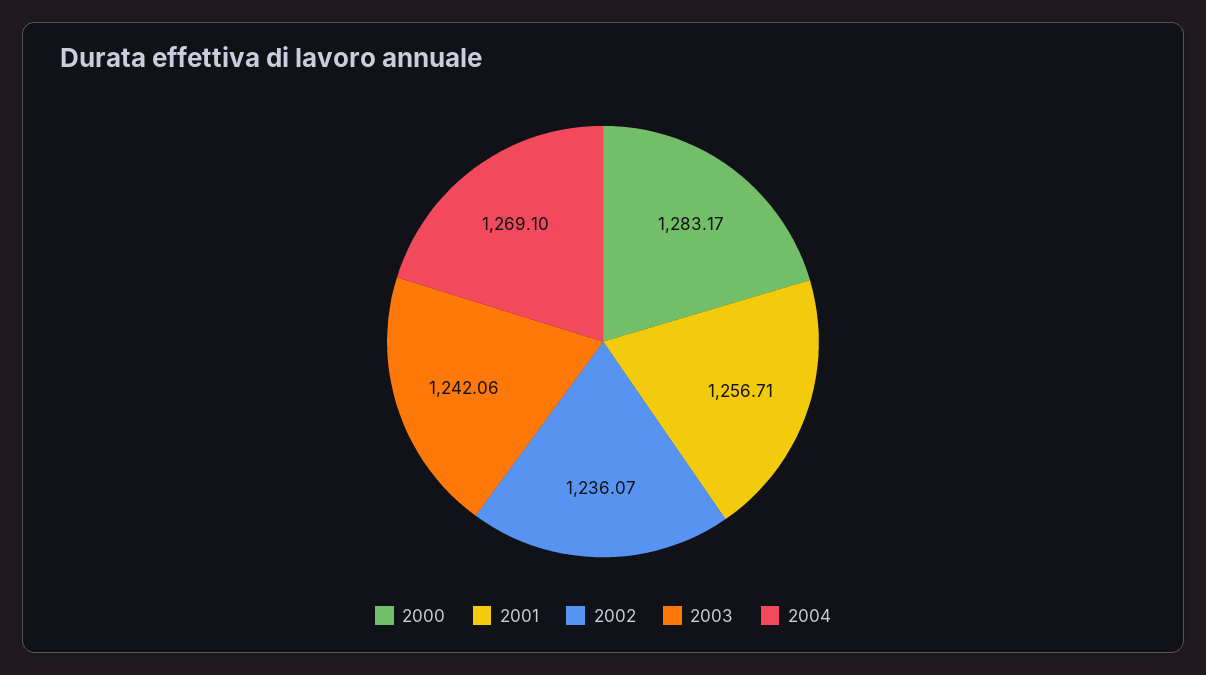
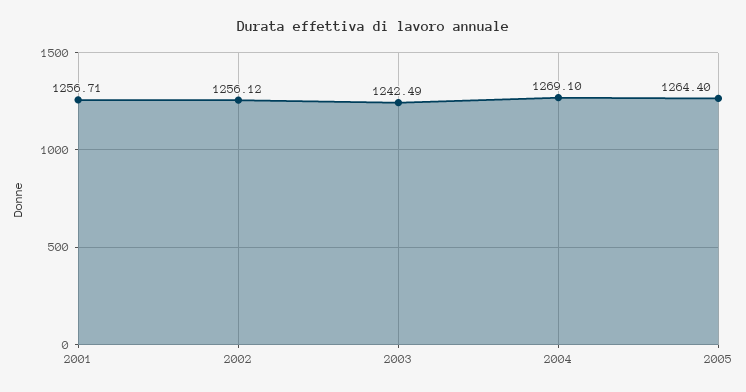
2000: 1283.17 -> none
2002: 1236.07 -> 1256.12
2003: 1242.06 -> 1242.49
2005: none -> 1264.4

